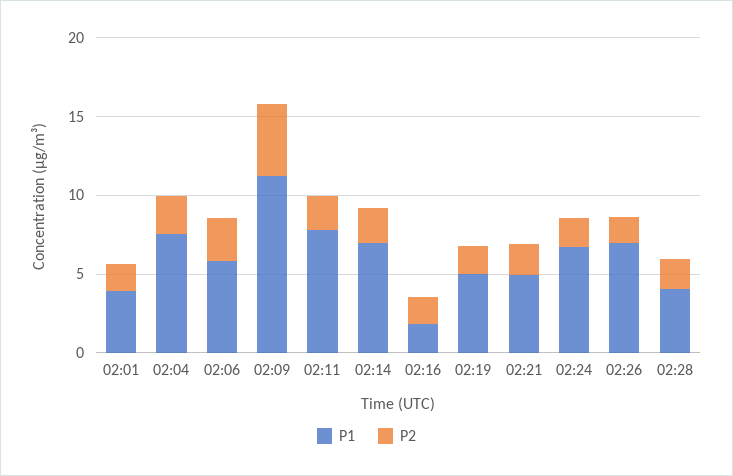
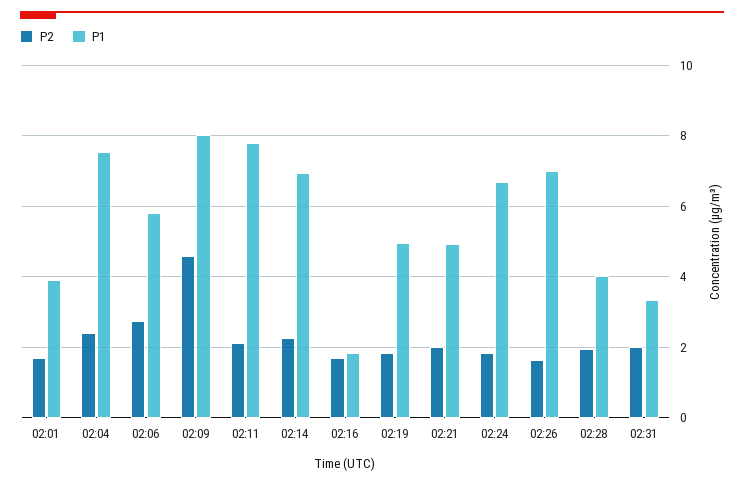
P1, 02:09: 11 -> 8
P2, 02:31: none -> 2
P1, 02:31: none -> 3.4

